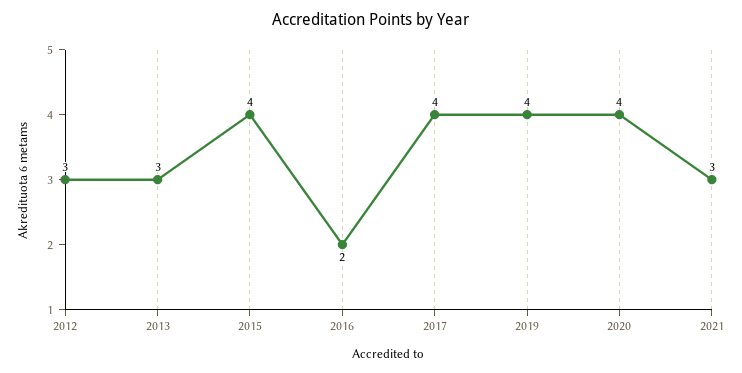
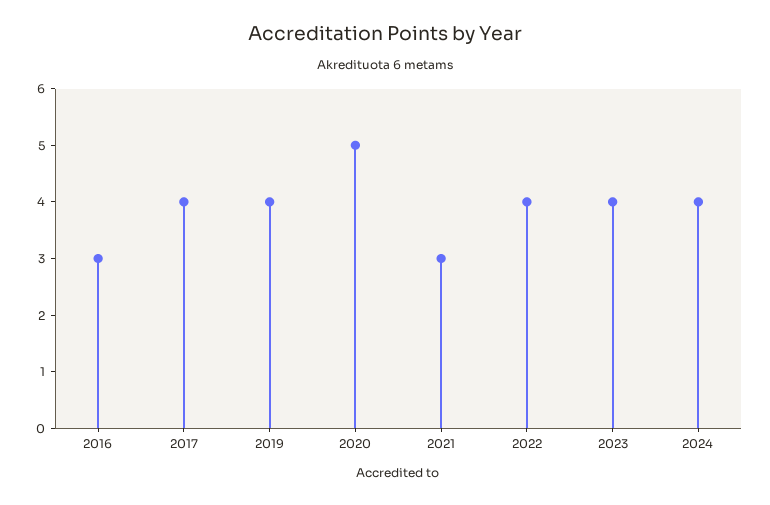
2012: 3 -> none
2013: 3 -> none
2015: 4 -> none
2016: 2 -> 3
2020: 4 -> 5
2022: none -> 4
2023: none -> 4
2024: none -> 4

